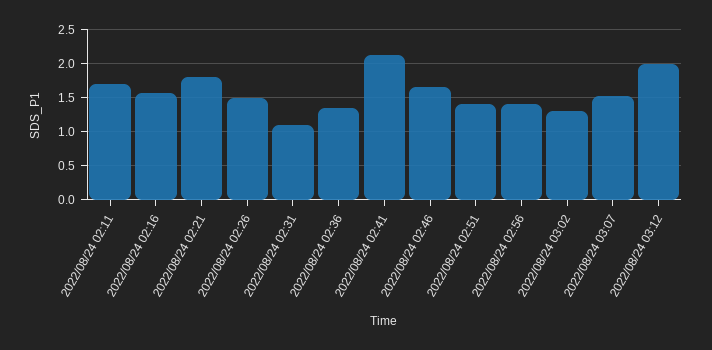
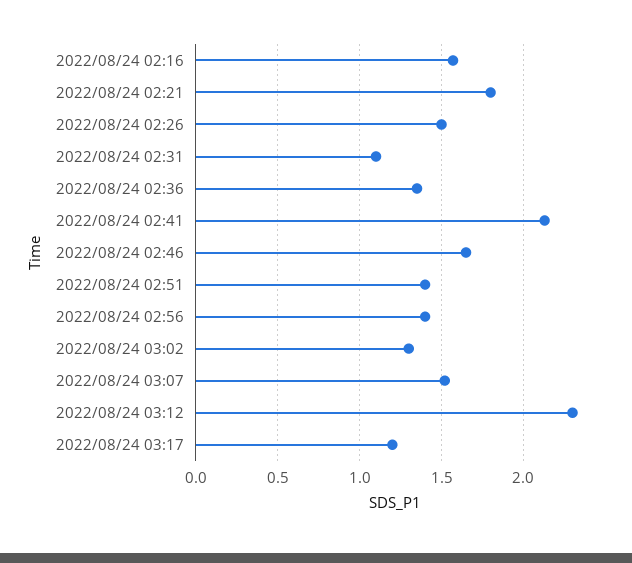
2022/08/24 02:11: 1.7 -> none
2022/08/24 03:12: 2 -> 2.3
2022/08/24 03:17: none -> 1.2

